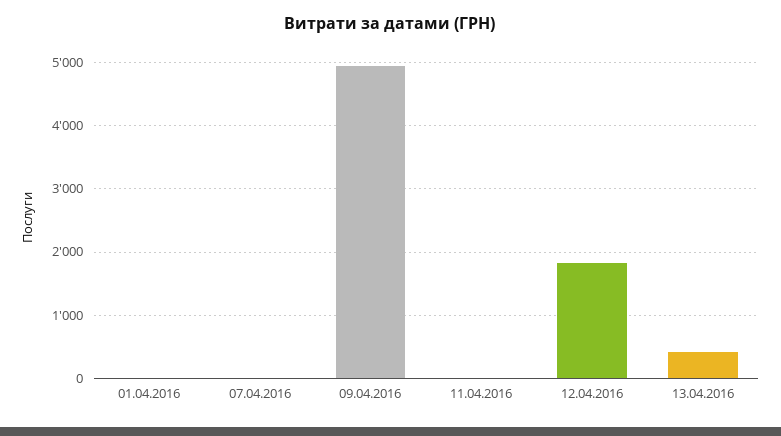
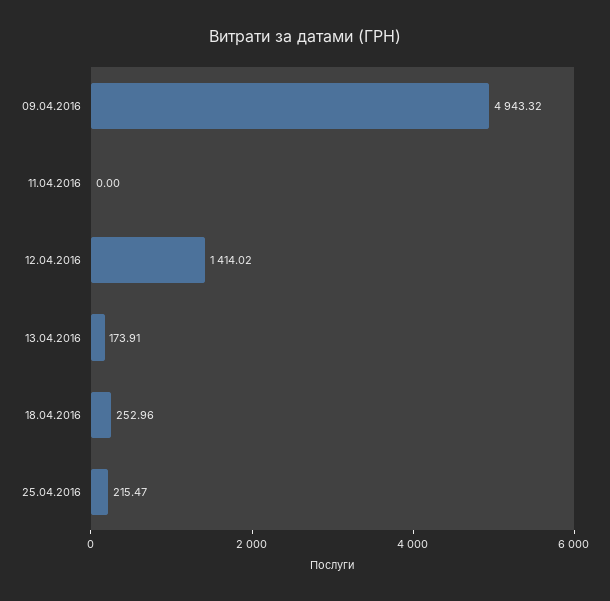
01.04.2016: 0 -> none
07.04.2016: 0 -> none
12.04.2016: 1800 -> 1414.02
13.04.2016: 400 -> 173.91
18.04.2016: none -> 252.96
25.04.2016: none -> 215.47

